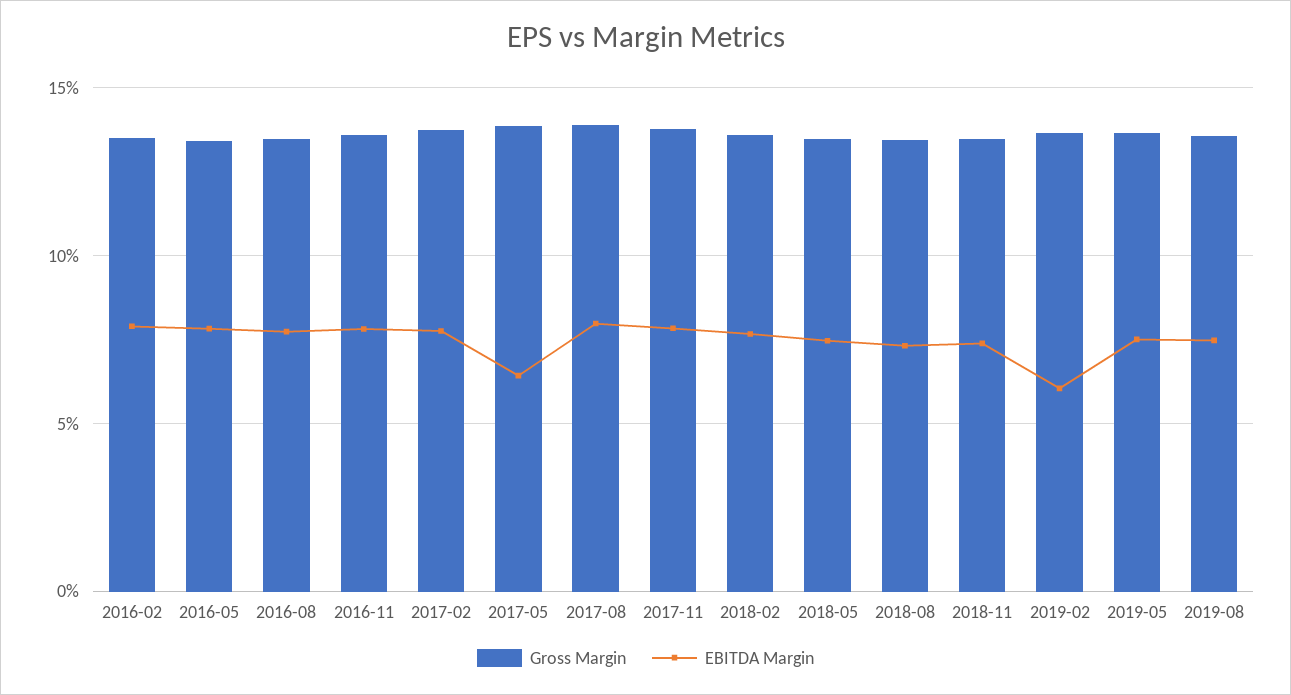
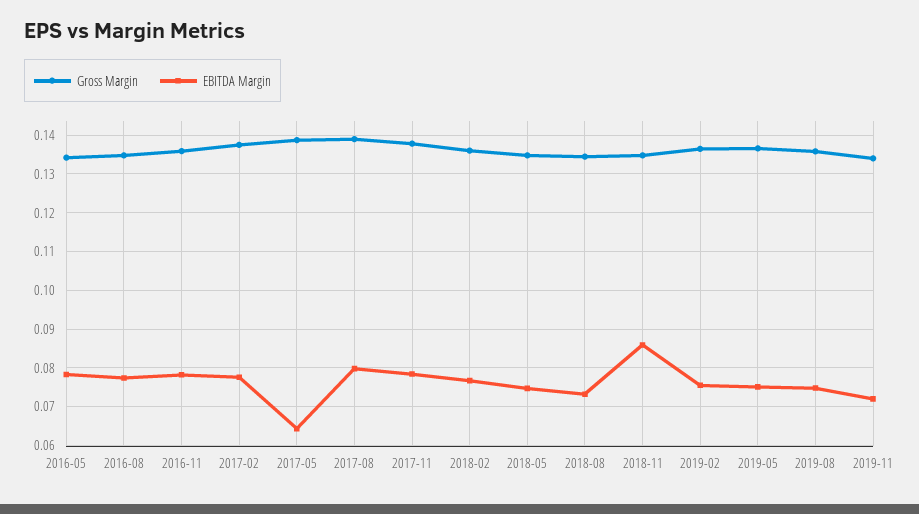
Gross Margin, 2016-02: 0.135 -> none
EBITDA Margin, 2016-02: 0.08 -> none
EBITDA Margin, 2018-11: 0.075 -> 0.086
EBITDA Margin, 2019-02: 0.06 -> 0.076
Gross Margin, 2019-11: none -> 0.134
EBITDA Margin, 2019-11: none -> 0.072

